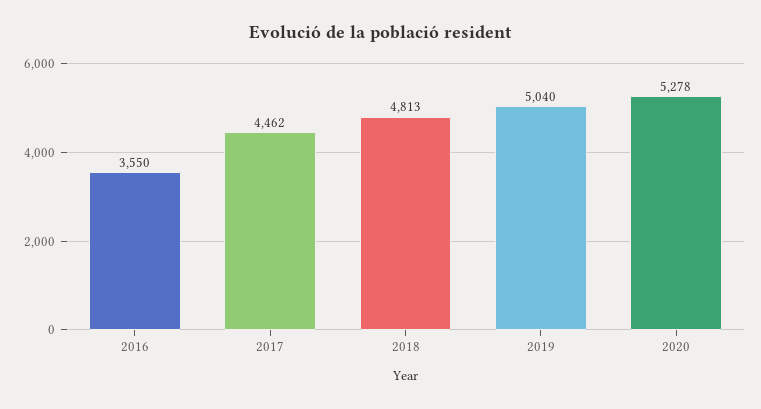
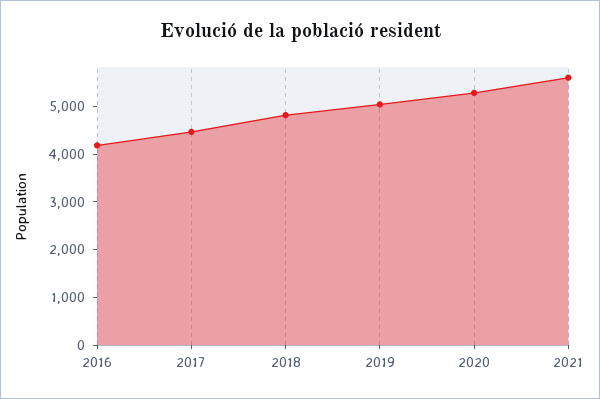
2016: 3550 -> 4200
2021: none -> 5600

